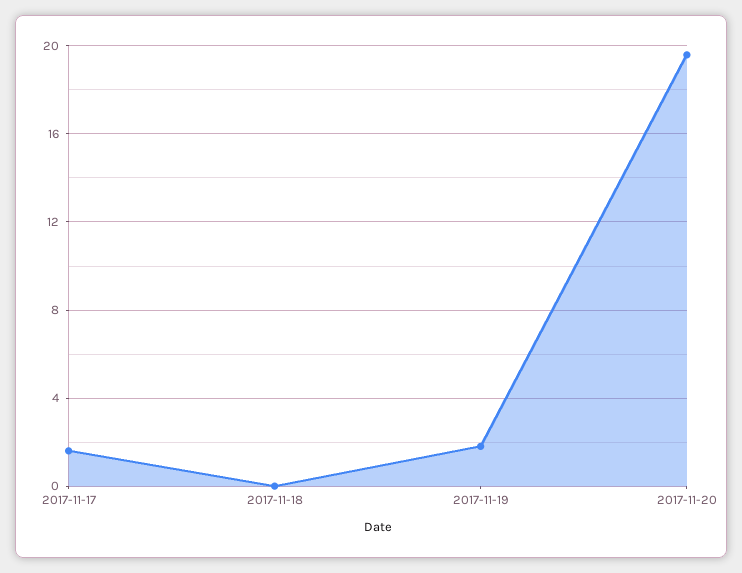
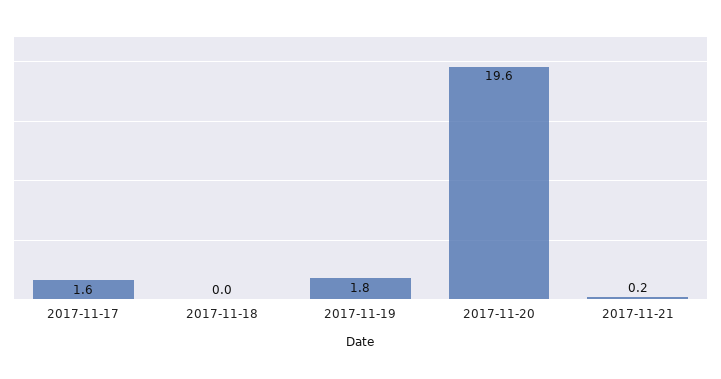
2017-11-21: none -> 0.2

